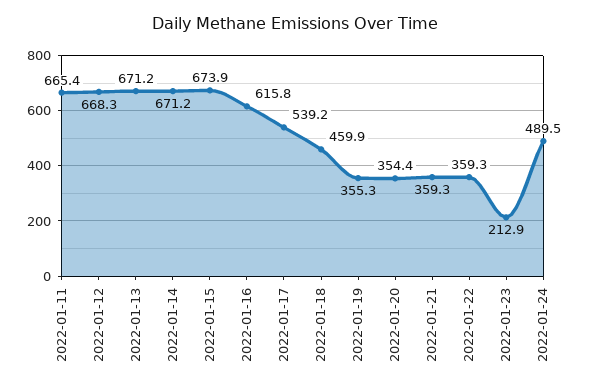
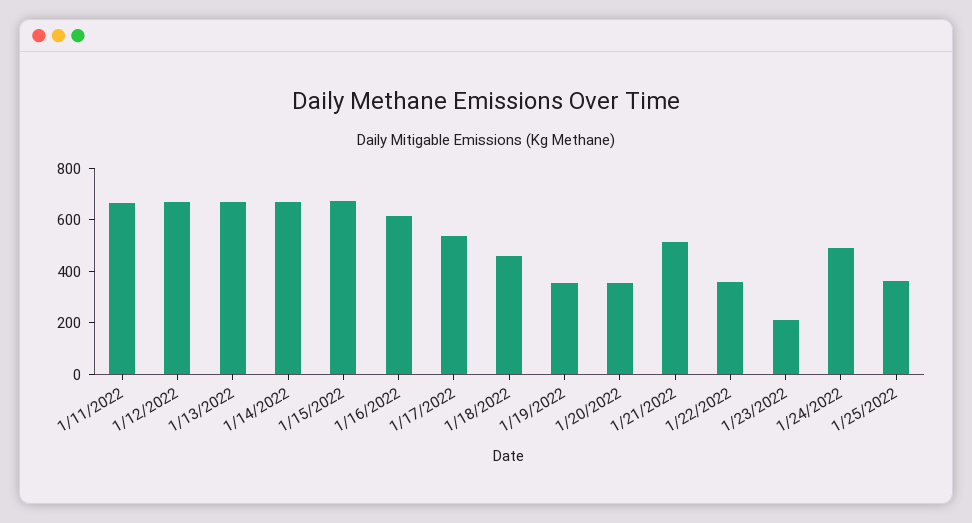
2022-01-21: 359.3 -> 500
1/25/2022: none -> 350

